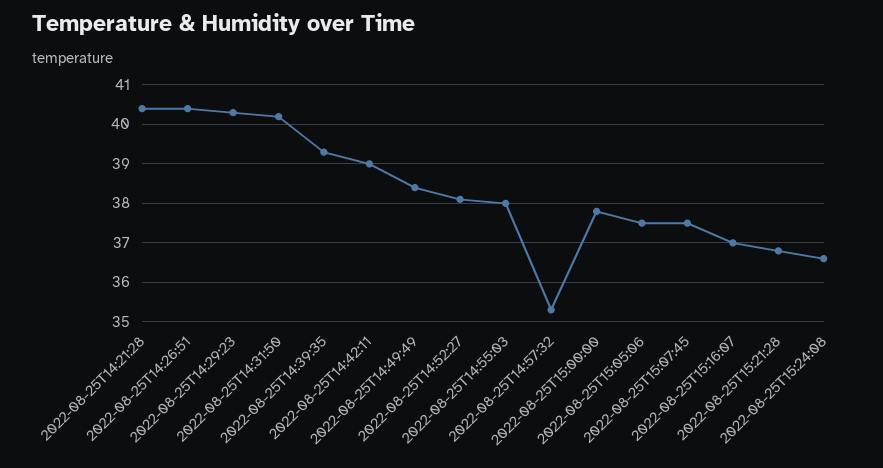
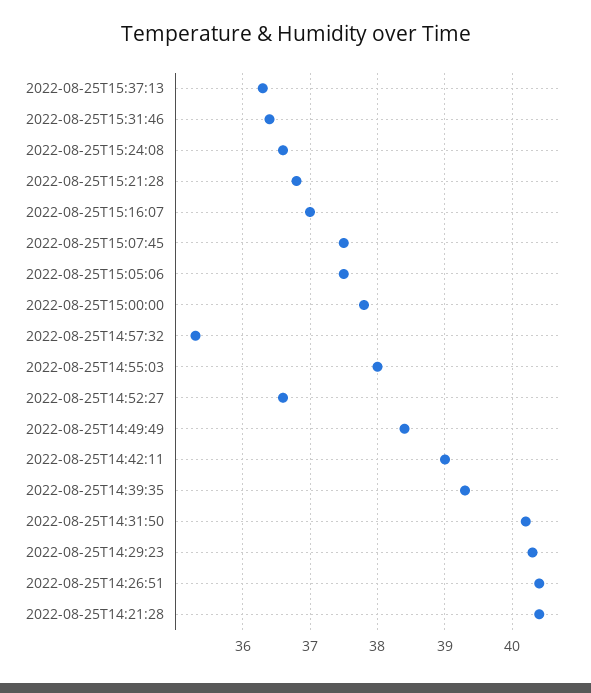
2022-08-25T14:52:27: 38 -> 36.6
2022-08-25T15:37:13: none -> 36.3
2022-08-25T15:31:46: none -> 36.4

